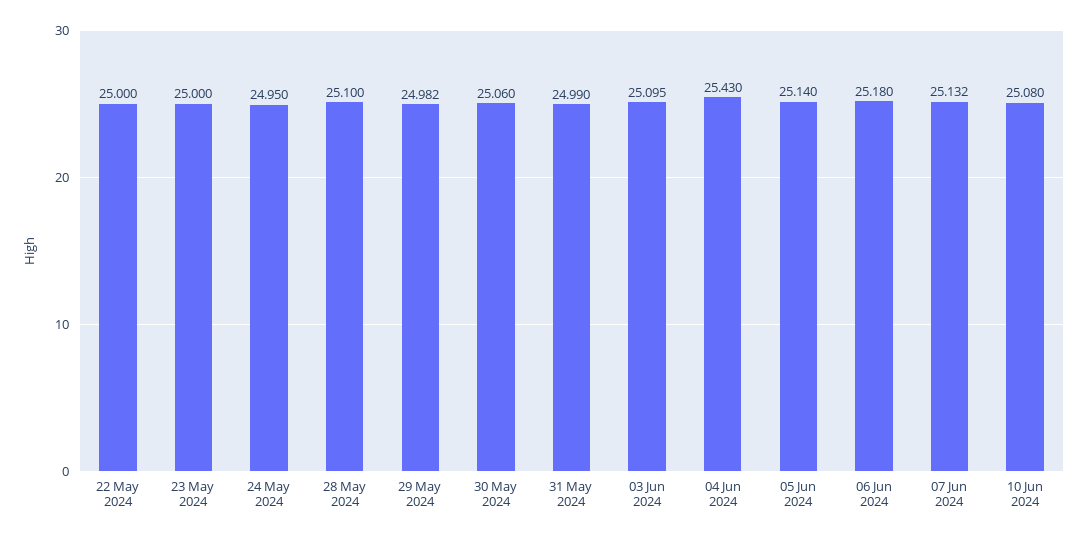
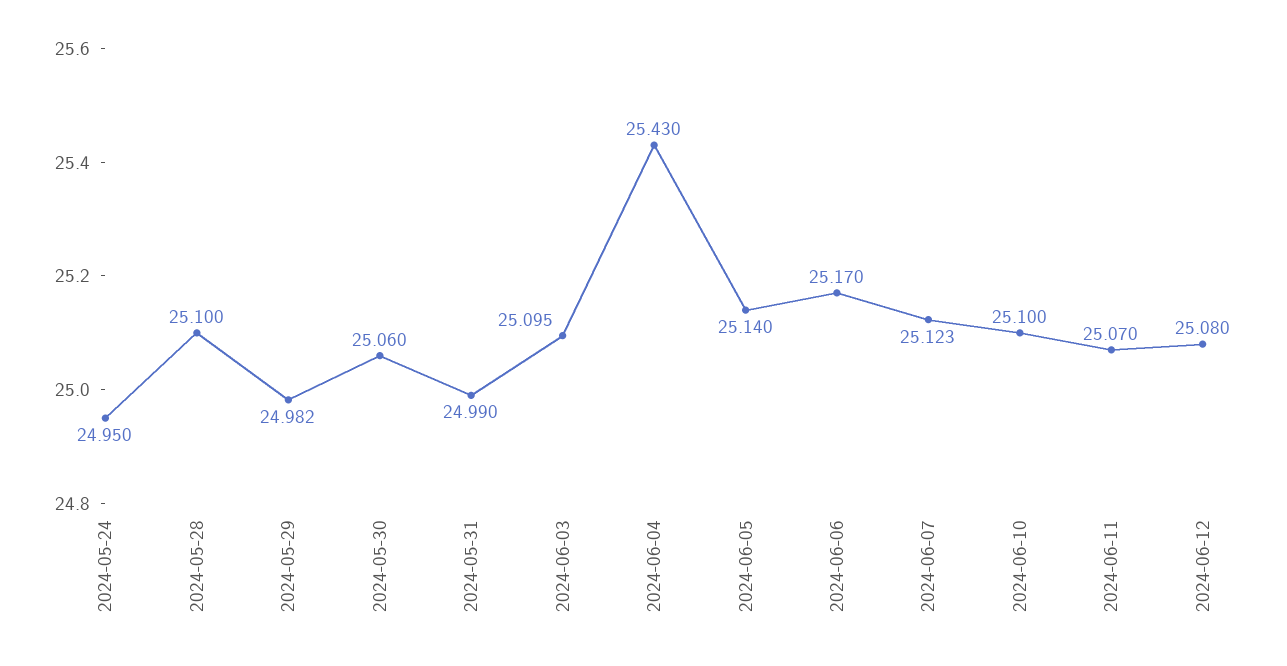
22 May 2024: 25 -> none
23 May 2024: 25 -> none
06 Jun 2024: 25.18 -> 25.17
07 Jun 2024: 25.132 -> 25.123
10 Jun 2024: 25.08 -> 25.1
2024-06-11: none -> 25.07
2024-06-12: none -> 25.08

